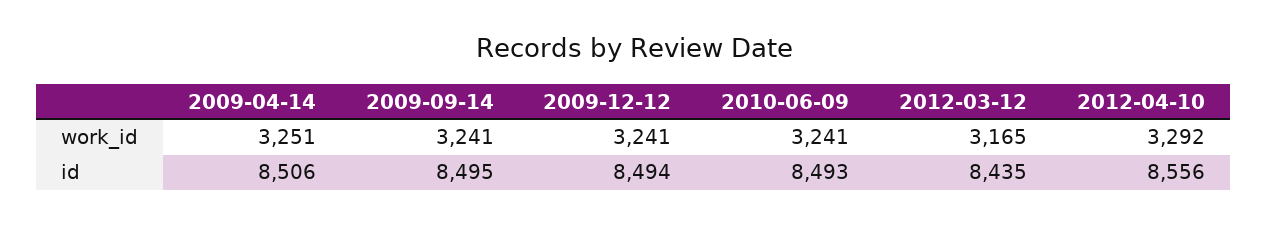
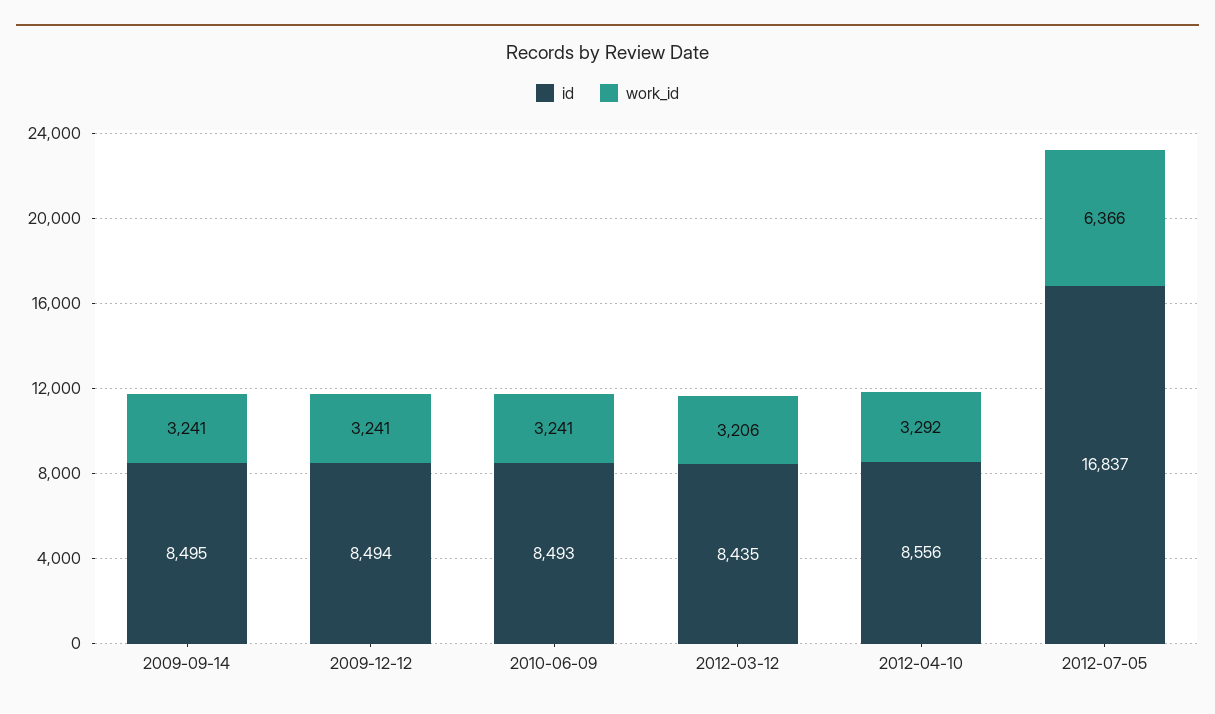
work_id, 2009-04-14: 3251 -> none
work_id, 2012-03-12: 3165 -> 3206
id, 2009-04-14: 8506 -> none
id, 2012-07-05: none -> 16837
work_id, 2012-07-05: none -> 6366

